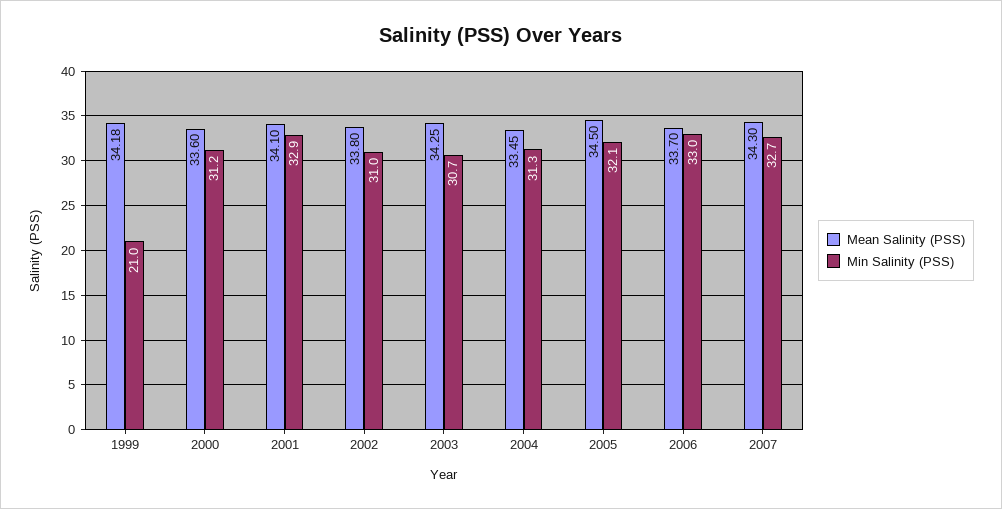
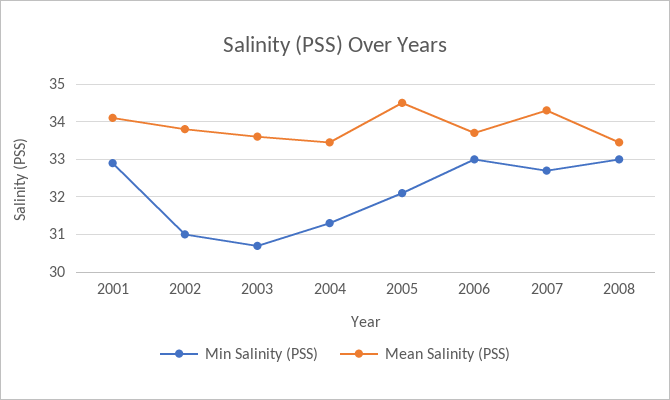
Mean Salinity (PSS), 1999: 34.18 -> none
Min Salinity (PSS), 1999: 21 -> none
Mean Salinity (PSS), 2000: 33.6 -> none
Min Salinity (PSS), 2000: 31.2 -> none
Mean Salinity (PSS), 2003: 34.25 -> 33.6
Min Salinity (PSS), 2008: none -> 33
Mean Salinity (PSS), 2008: none -> 33.4

